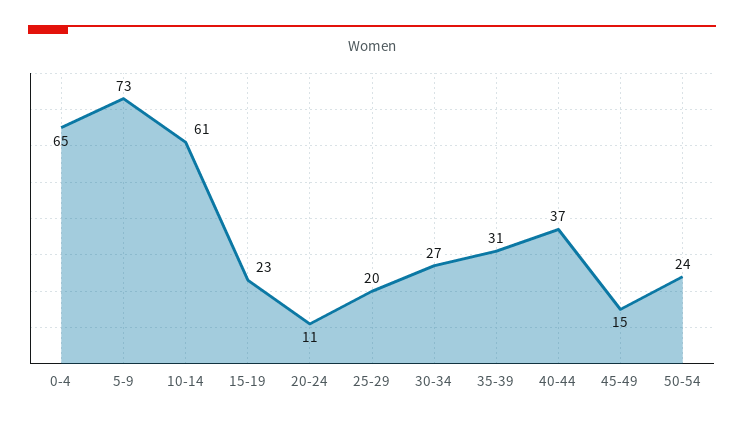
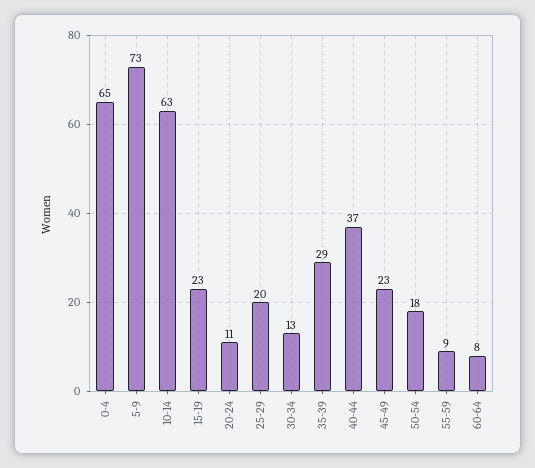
10-14: 61 -> 63
30-34: 27 -> 13
35-39: 31 -> 29
45-49: 15 -> 23
50-54: 24 -> 18
55-59: none -> 9
60-64: none -> 8

